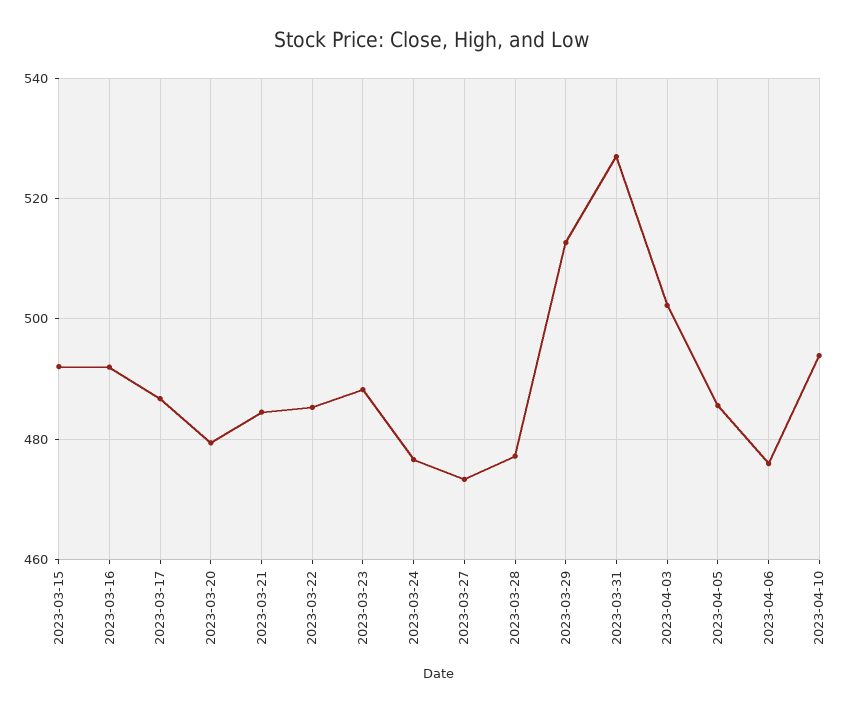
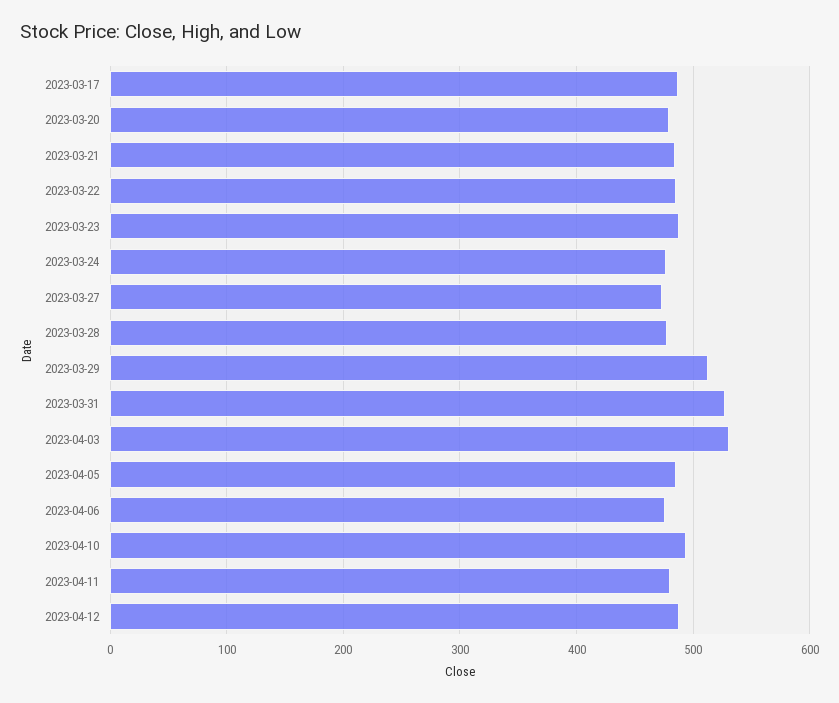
2023-03-15: 492 -> none
2023-03-16: 492 -> none
2023-04-03: 502 -> 530
2023-04-11: none -> 480
2023-04-12: none -> 490

